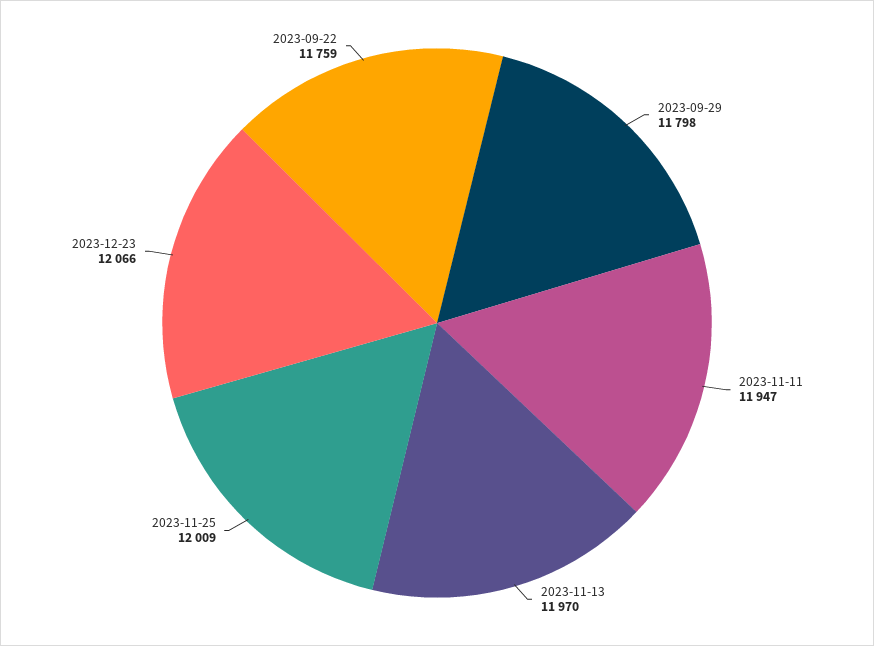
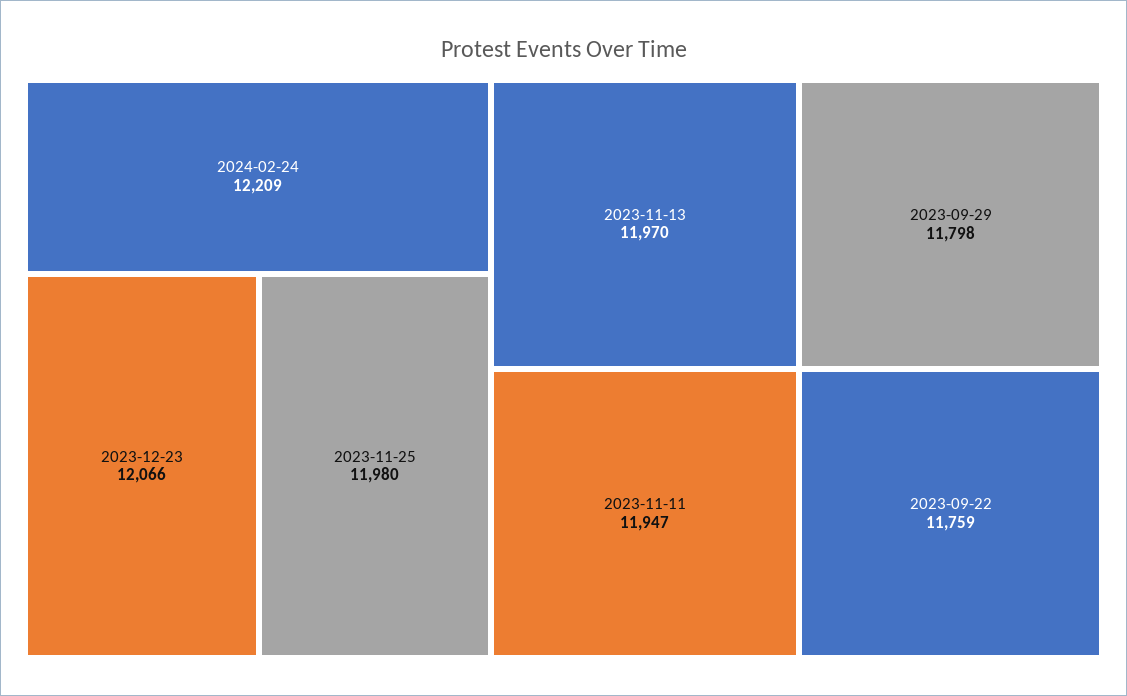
2023-11-25: 12009 -> 11980
2024-02-24: none -> 12209

